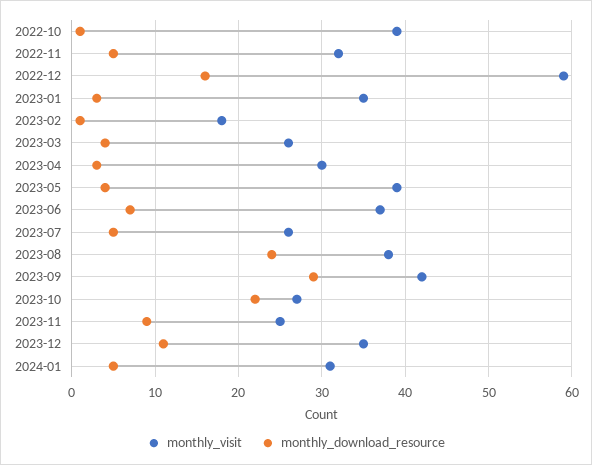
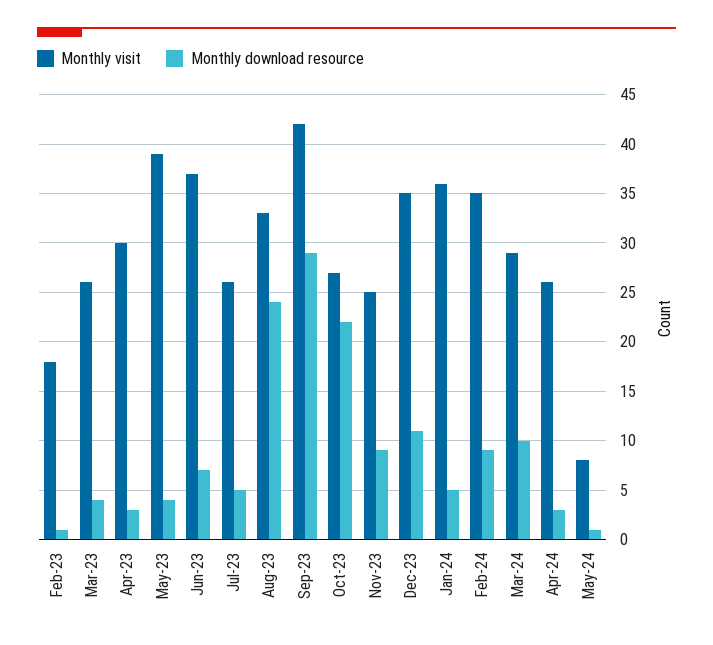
monthly_visit, 2022-10: 39 -> none
monthly_download_resource, 2022-10: 1 -> none
monthly_visit, 2022-11: 32 -> none
monthly_download_resource, 2022-11: 5 -> none
monthly_visit, 2022-12: 59 -> none
monthly_download_resource, 2022-12: 16 -> none
monthly_visit, 2023-01: 35 -> none
monthly_download_resource, 2023-01: 3 -> none
monthly_visit, 2023-08: 38 -> 33
monthly_visit, 2024-01: 31 -> 36
monthly_visit, Feb-24: none -> 35
monthly_download_resource, Feb-24: none -> 9
monthly_visit, Mar-24: none -> 29
monthly_download_resource, Mar-24: none -> 10
monthly_visit, Apr-24: none -> 26
monthly_download_resource, Apr-24: none -> 3
monthly_visit, May-24: none -> 8
monthly_download_resource, May-24: none -> 1

